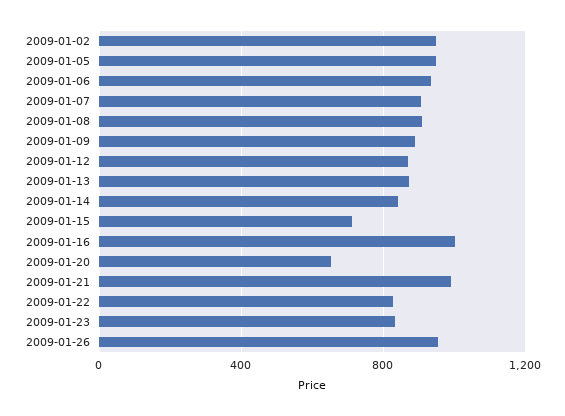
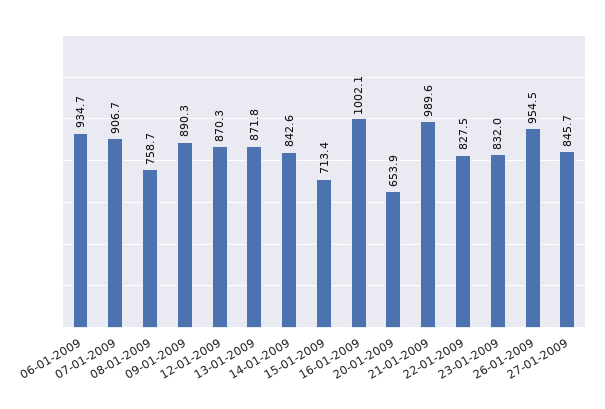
2009-01-02: 950 -> none
2009-01-05: 950 -> none
2009-01-08: 900 -> 758.7
27-01-2009: none -> 845.7

